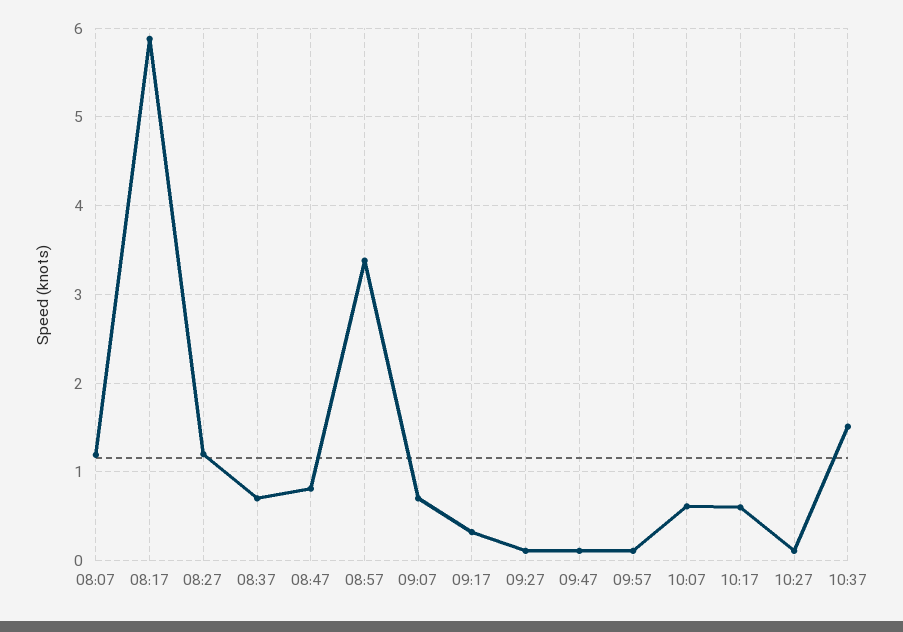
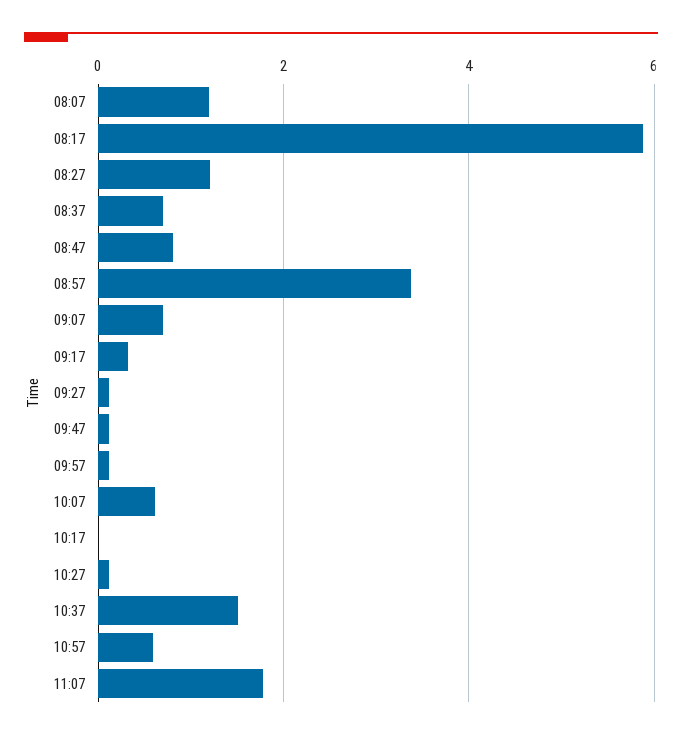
10:17: 0.6 -> 0
10:57: none -> 0.6
11:07: none -> 1.8

